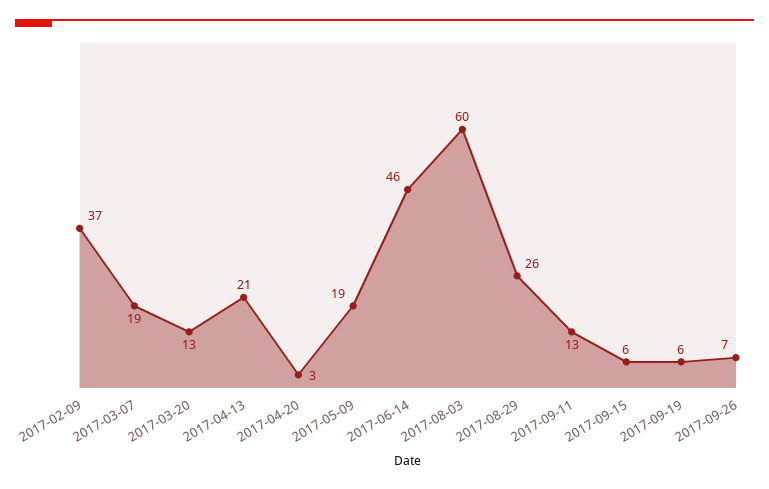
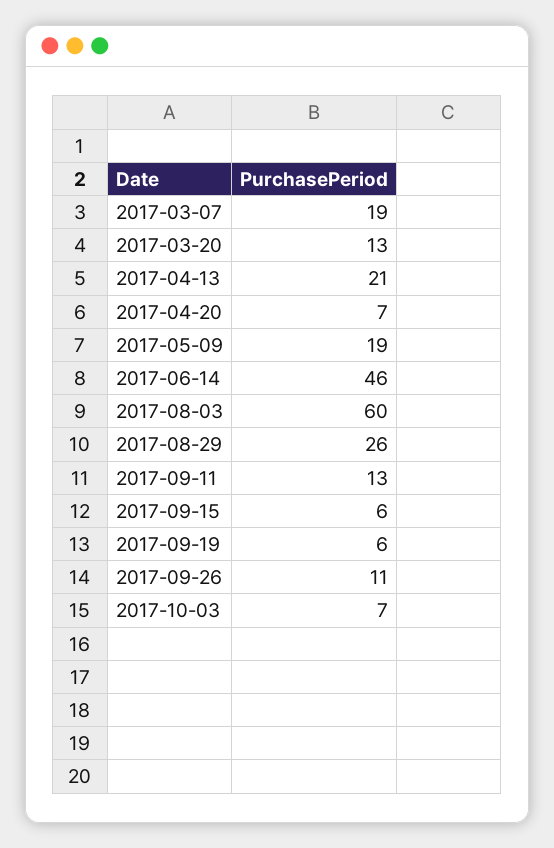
2017-02-09: 37 -> none
2017-04-20: 3 -> 7
2017-09-26: 7 -> 11
2017-10-03: none -> 7

